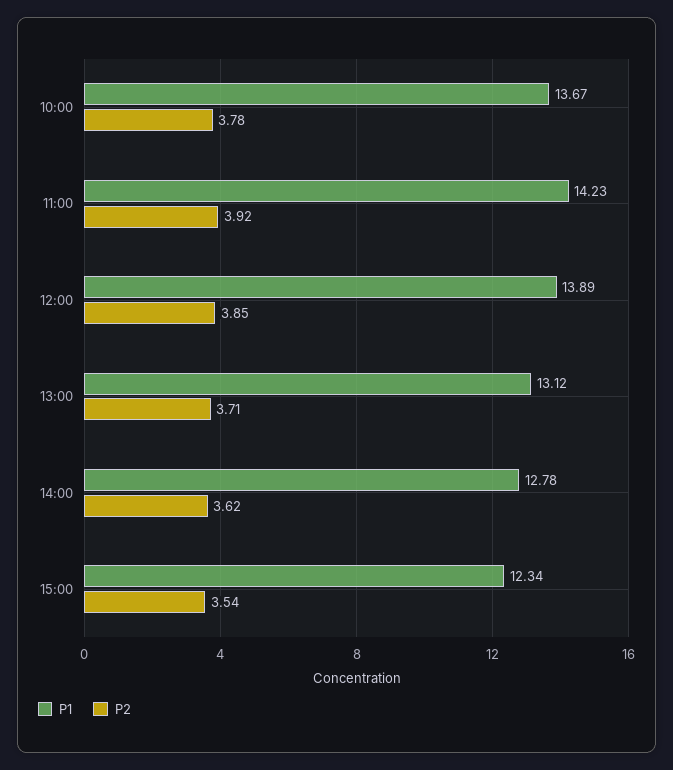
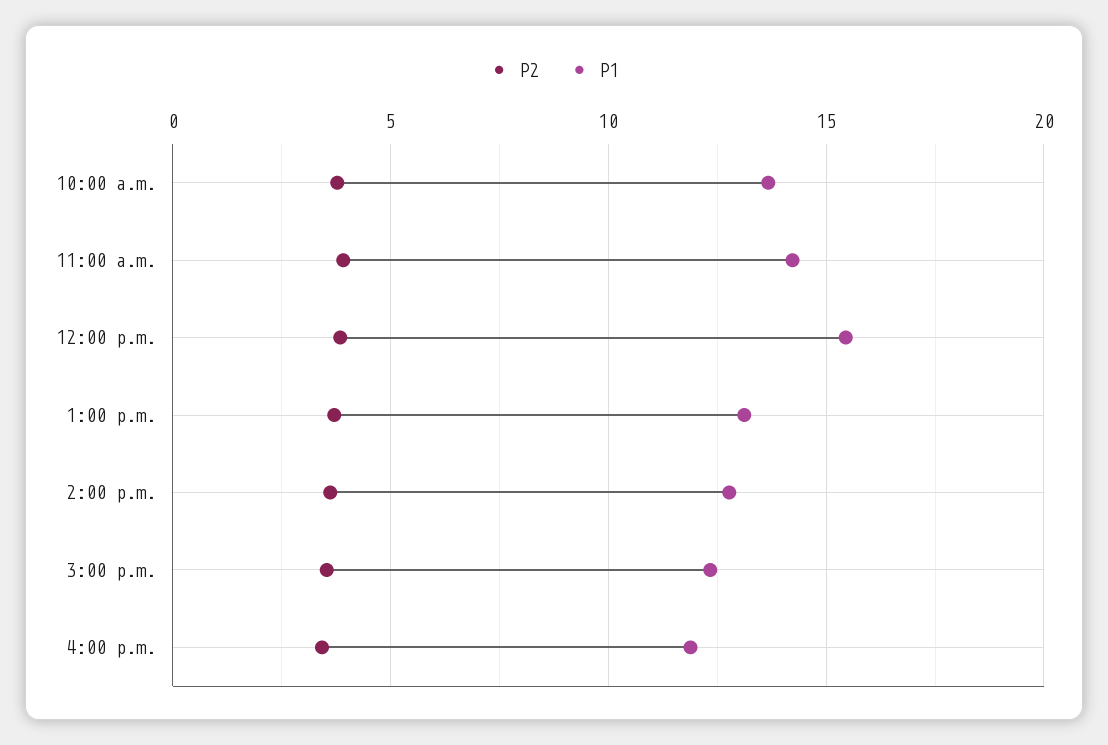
P1, 12:00: 13.89 -> 15.5
P2, 4:00 p.m.: none -> 3.5
P1, 4:00 p.m.: none -> 12

